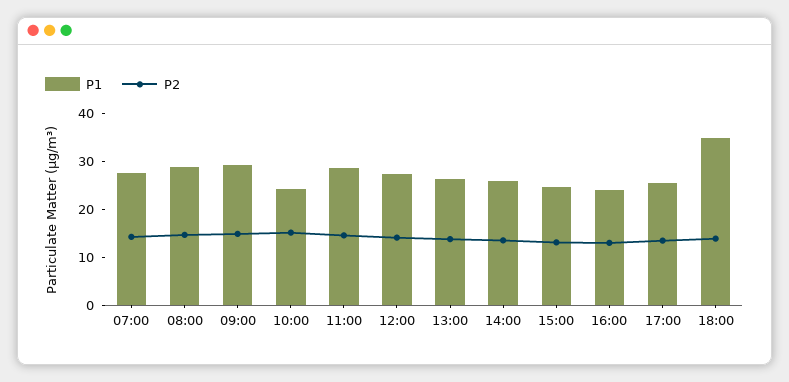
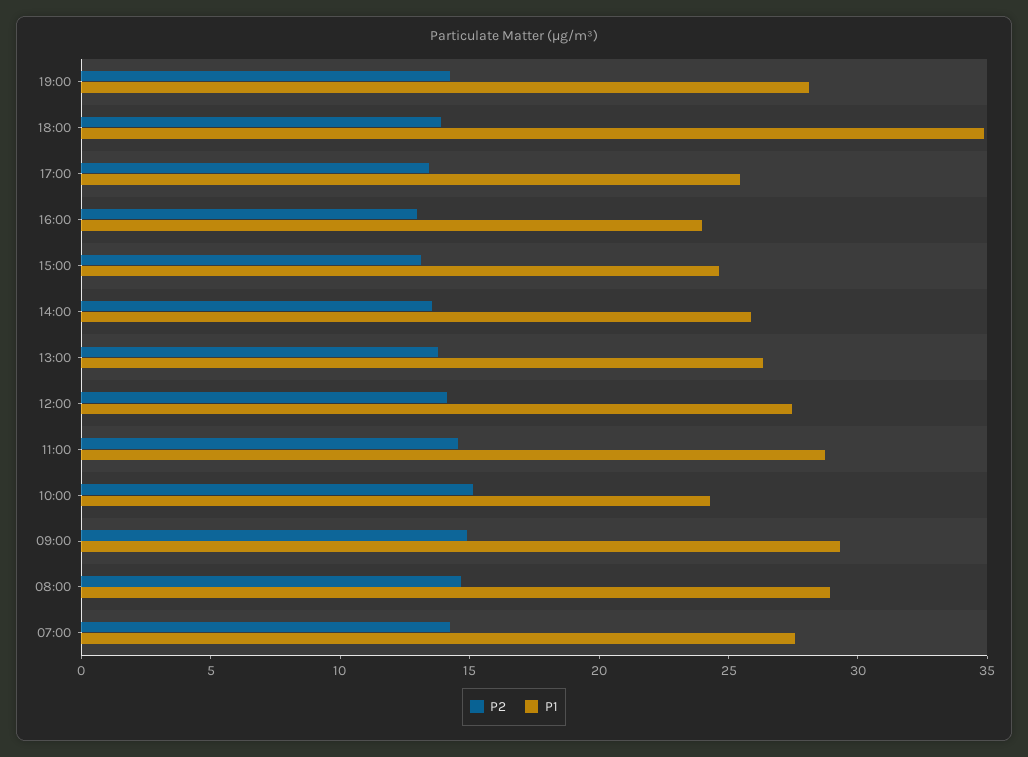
P2, 19:00: none -> 14
P1, 19:00: none -> 28

